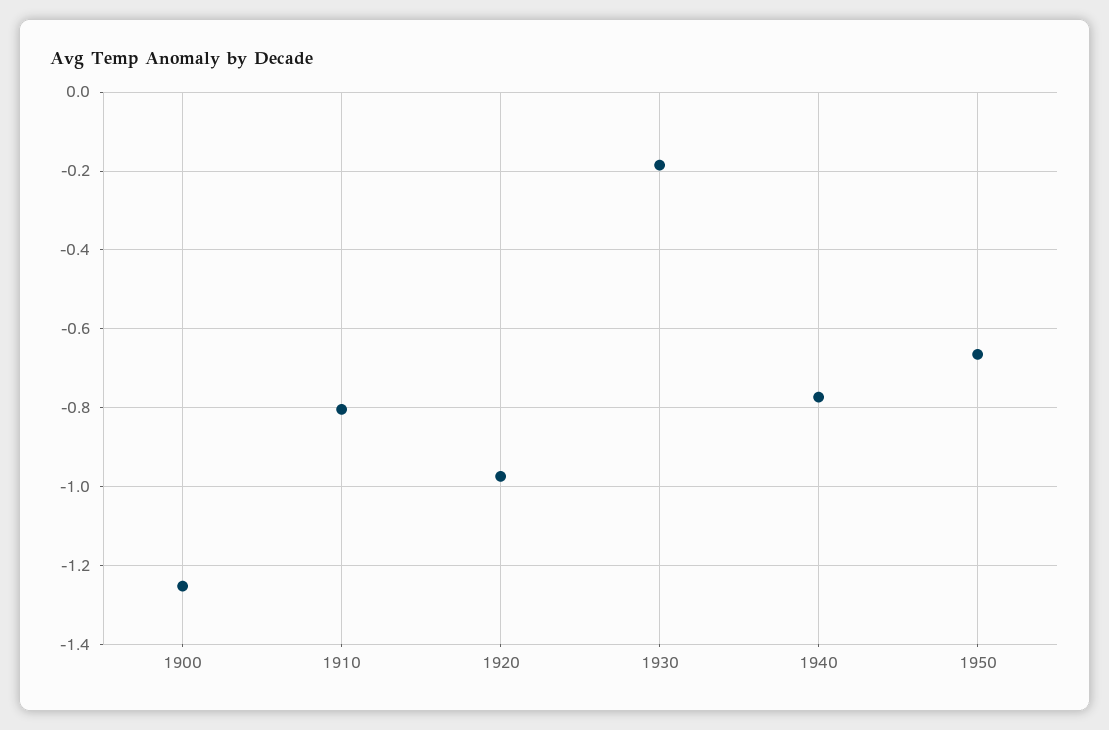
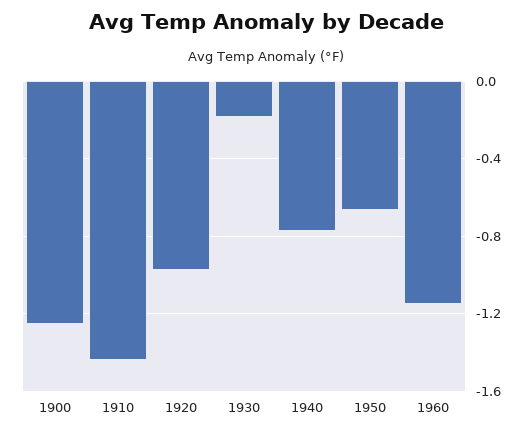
1910: -0.8 -> -1.45
1960: none -> -1.15

